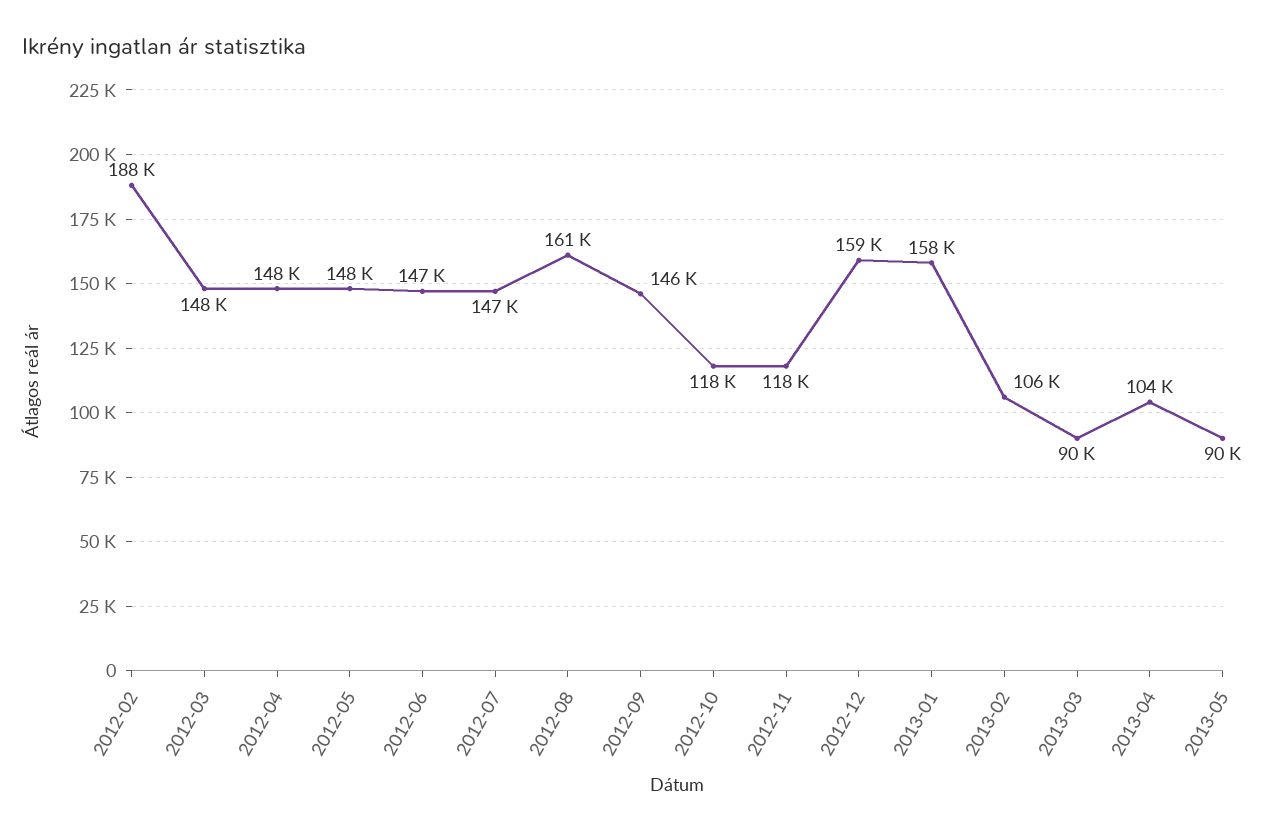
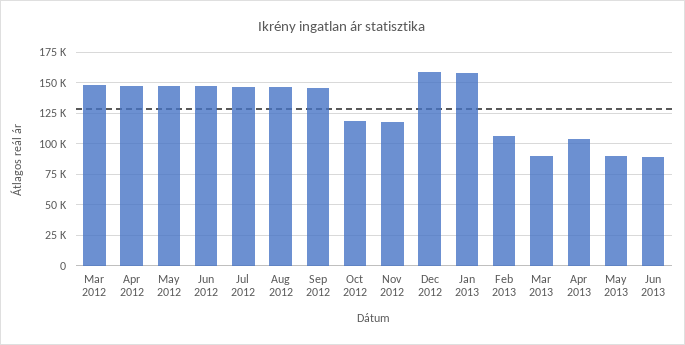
2012-02: 188000 -> none
2012-08: 161000 -> 145000
Jun 2013: none -> 90000

